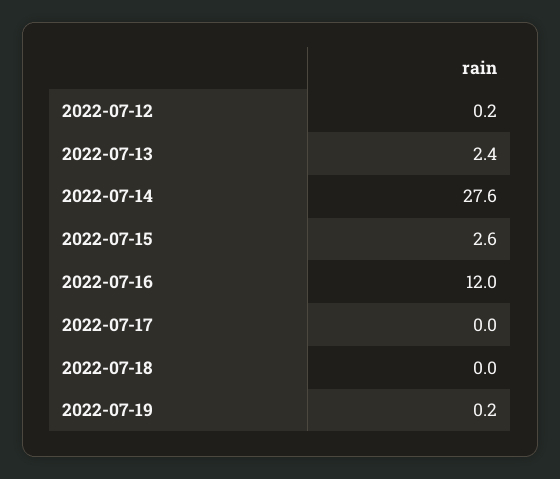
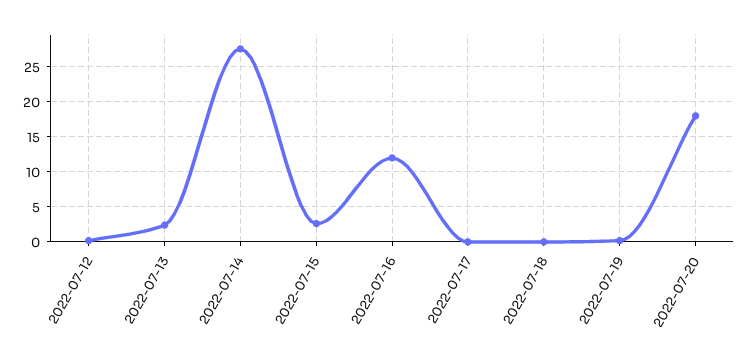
2022-07-20: none -> 18

